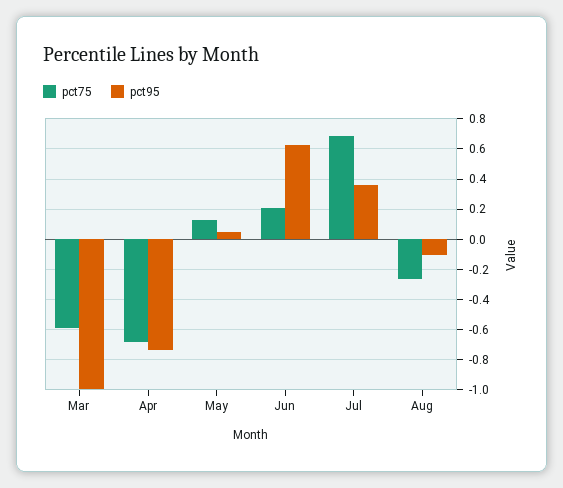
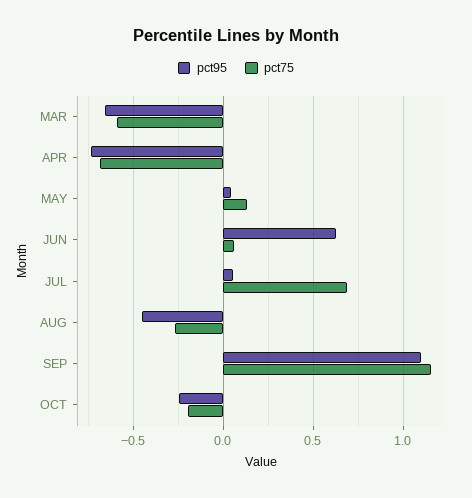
pct95, Mar: -1 -> -0.65
pct75, Jun: 0.2 -> 0.05
pct95, Jul: 0.35 -> 0.05
pct95, Aug: -0.1 -> -0.45
pct95, SEP: none -> 1.1
pct75, SEP: none -> 1.15
pct95, OCT: none -> -0.25
pct75, OCT: none -> -0.2

